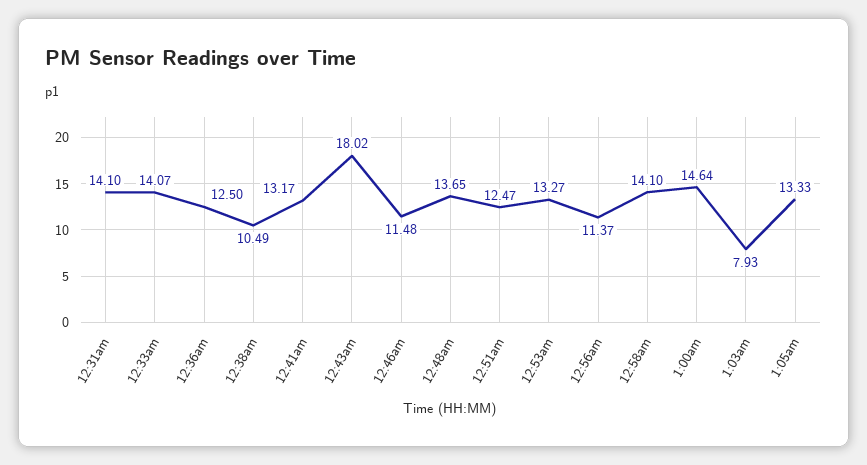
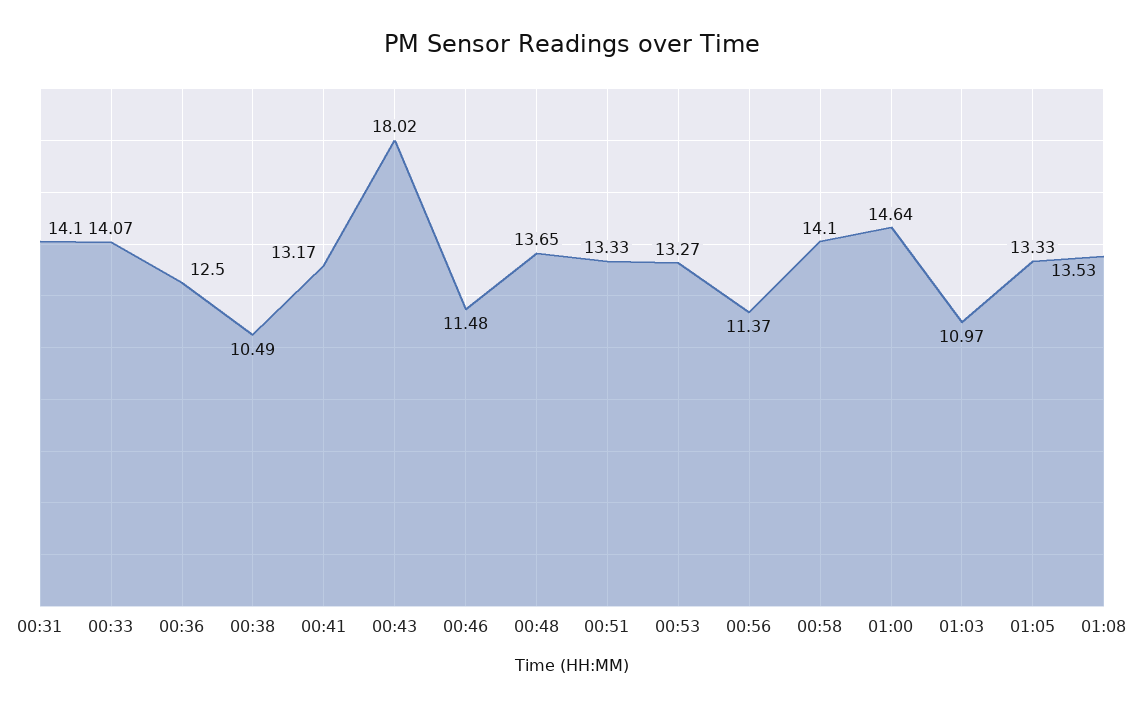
12:51am: 12.47 -> 13.33
1:03am: 7.93 -> 10.97
01:08: none -> 13.53

